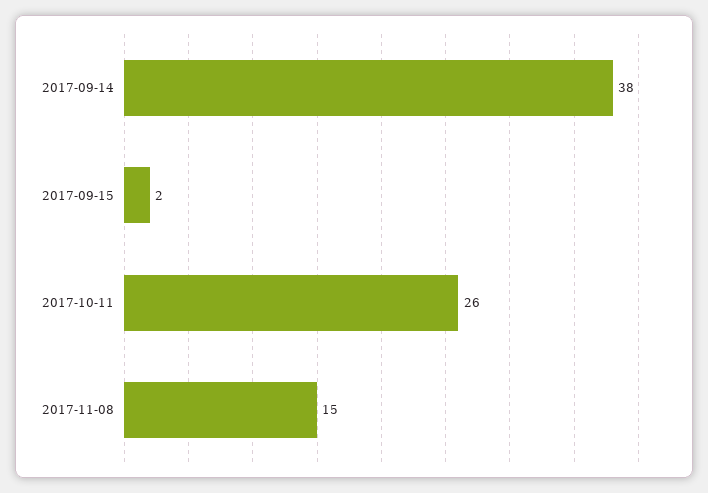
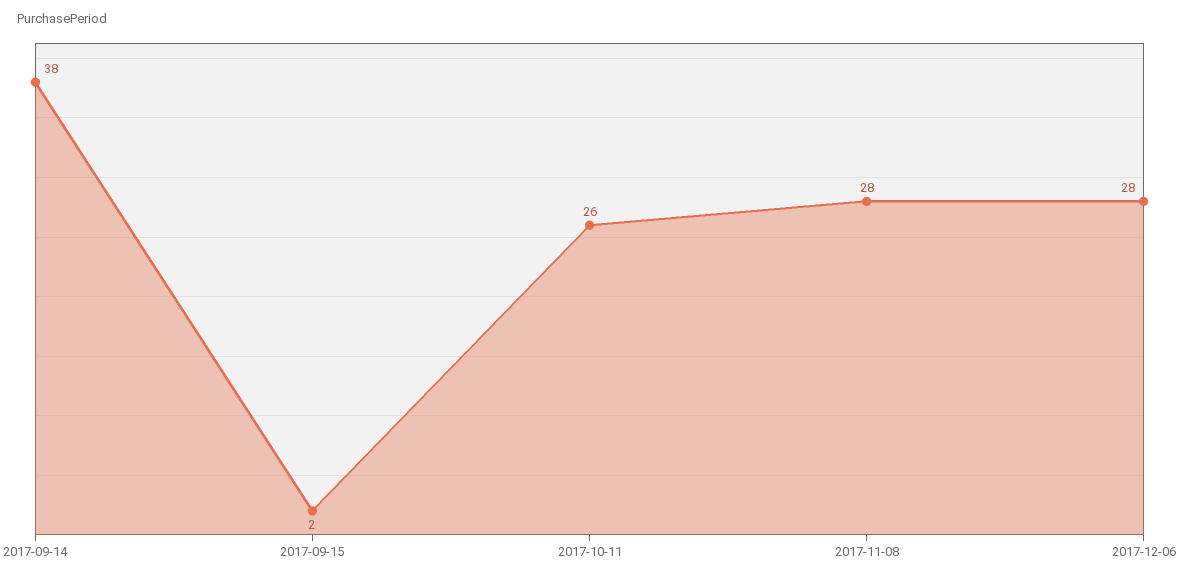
2017-11-08: 15 -> 28
2017-12-06: none -> 28

